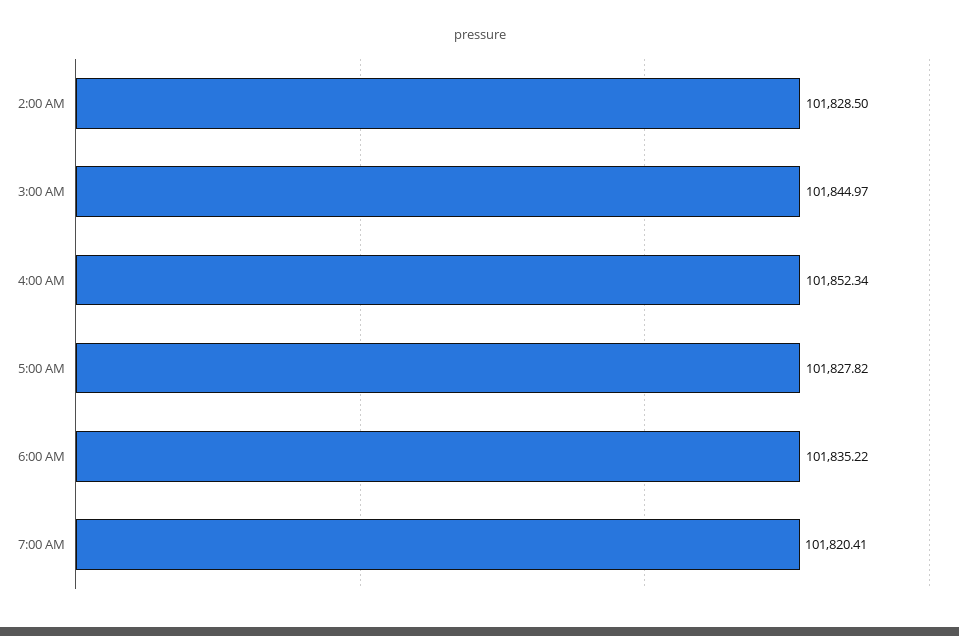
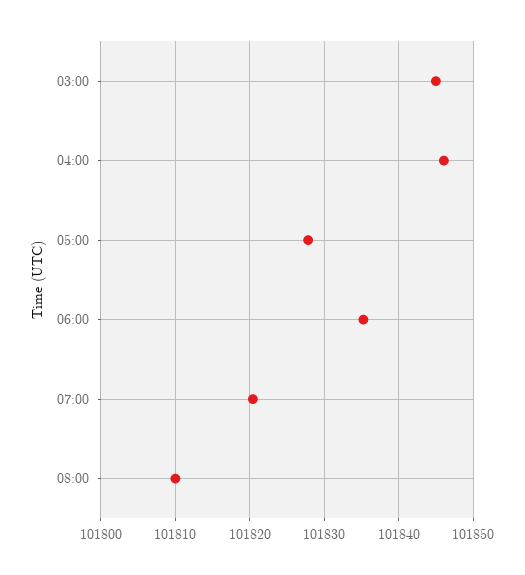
2:00 AM: 101828.5 -> none
4:00 AM: 101852.34 -> 101846
08:00: none -> 101810

